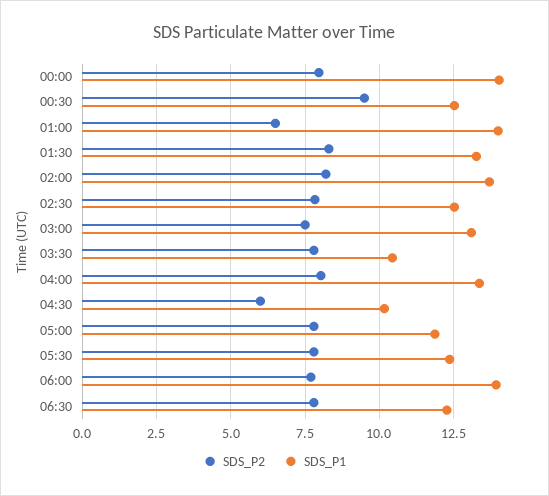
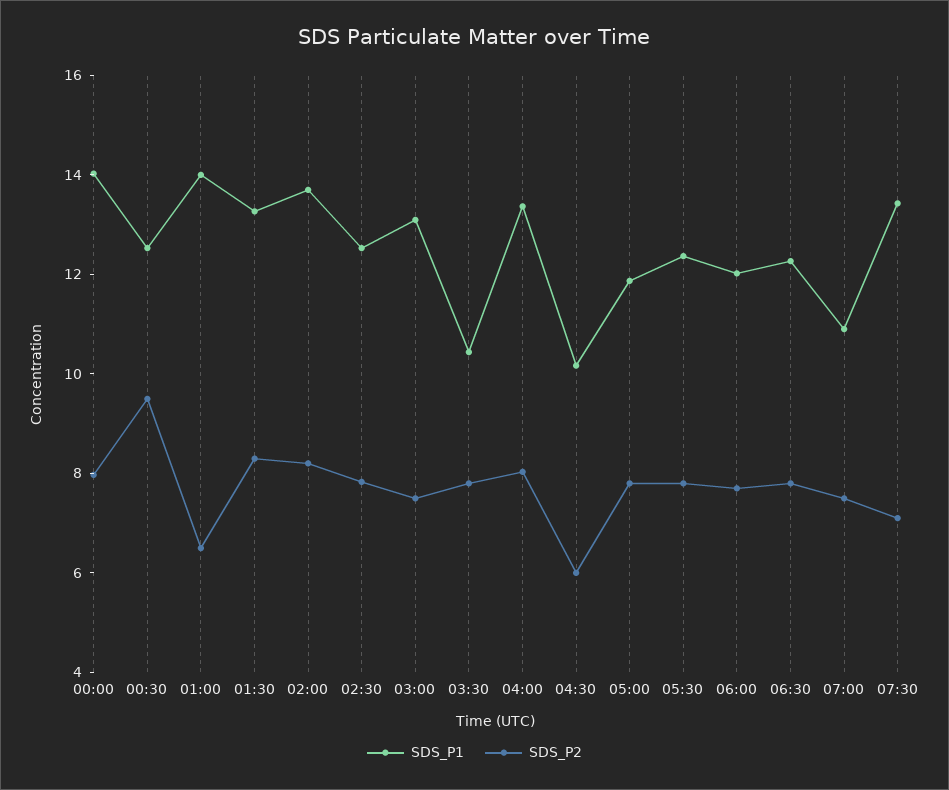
SDS_P1, 06:00: 14 -> 12
SDS_P1, 07:00: none -> 11
SDS_P2, 07:00: none -> 7.5
SDS_P1, 07:30: none -> 13.5
SDS_P2, 07:30: none -> 7

